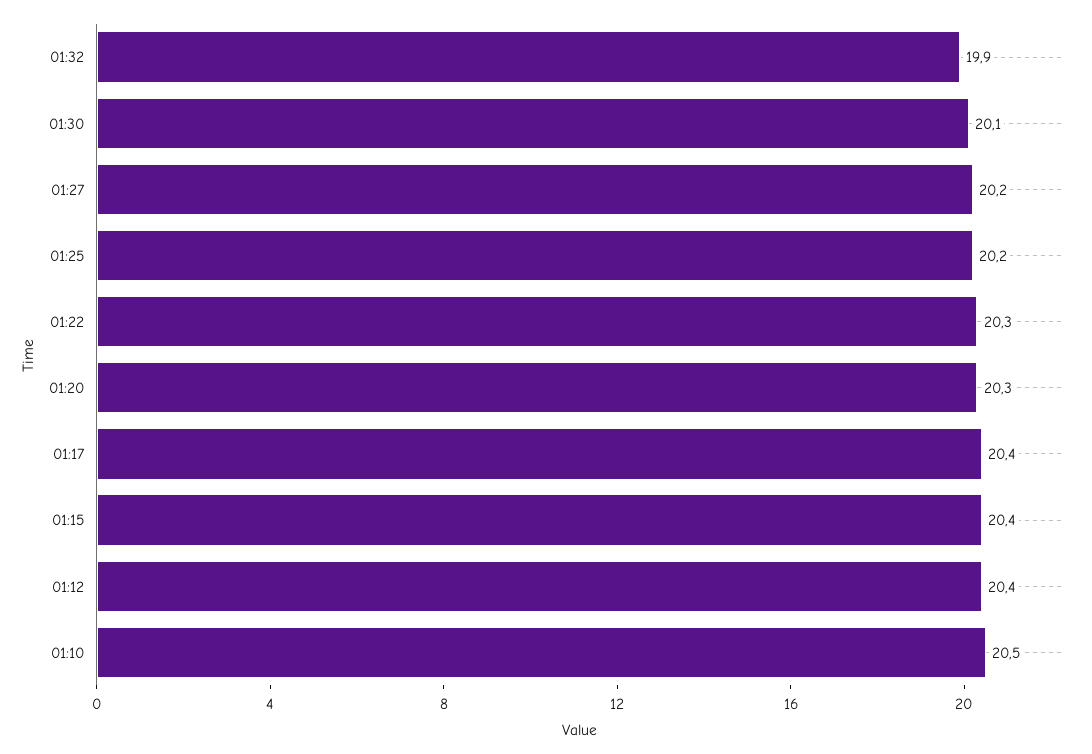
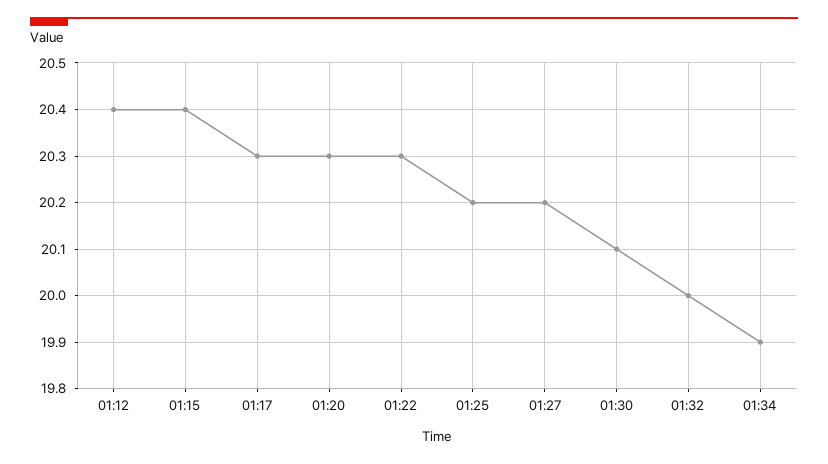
01:32: 19.9 -> 20
01:17: 20.4 -> 20.3
01:10: 20.5 -> none
01:34: none -> 19.9

